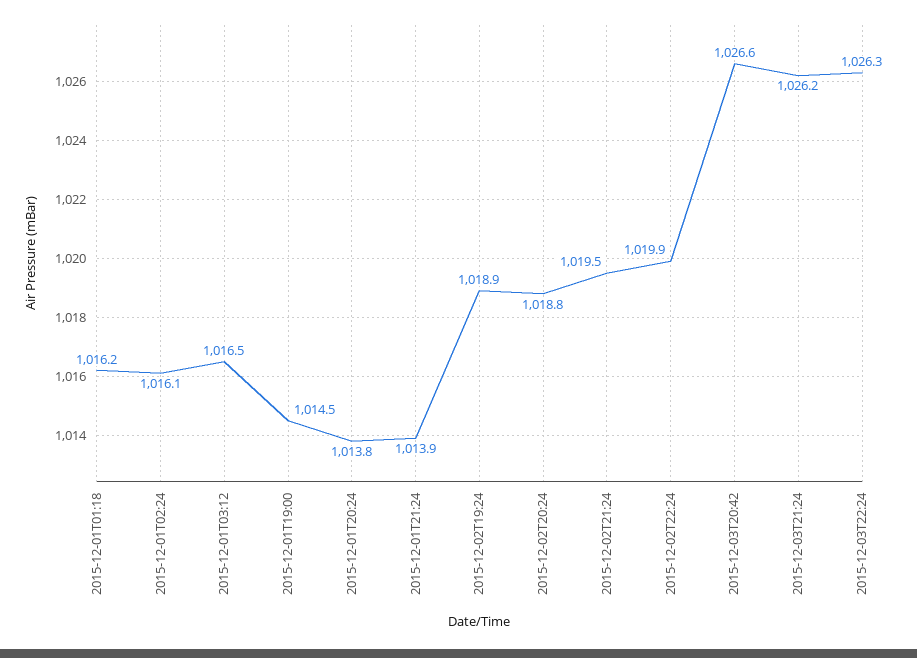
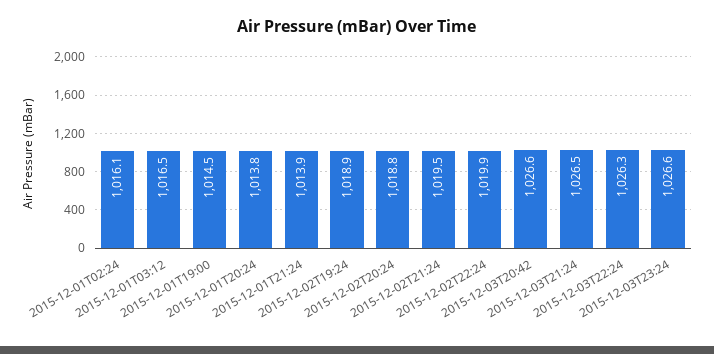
2015-12-01T01:18: 1016.2 -> none
2015-12-03T21:24: 1026.2 -> 1026.5
2015-12-03T23:24: none -> 1026.6

